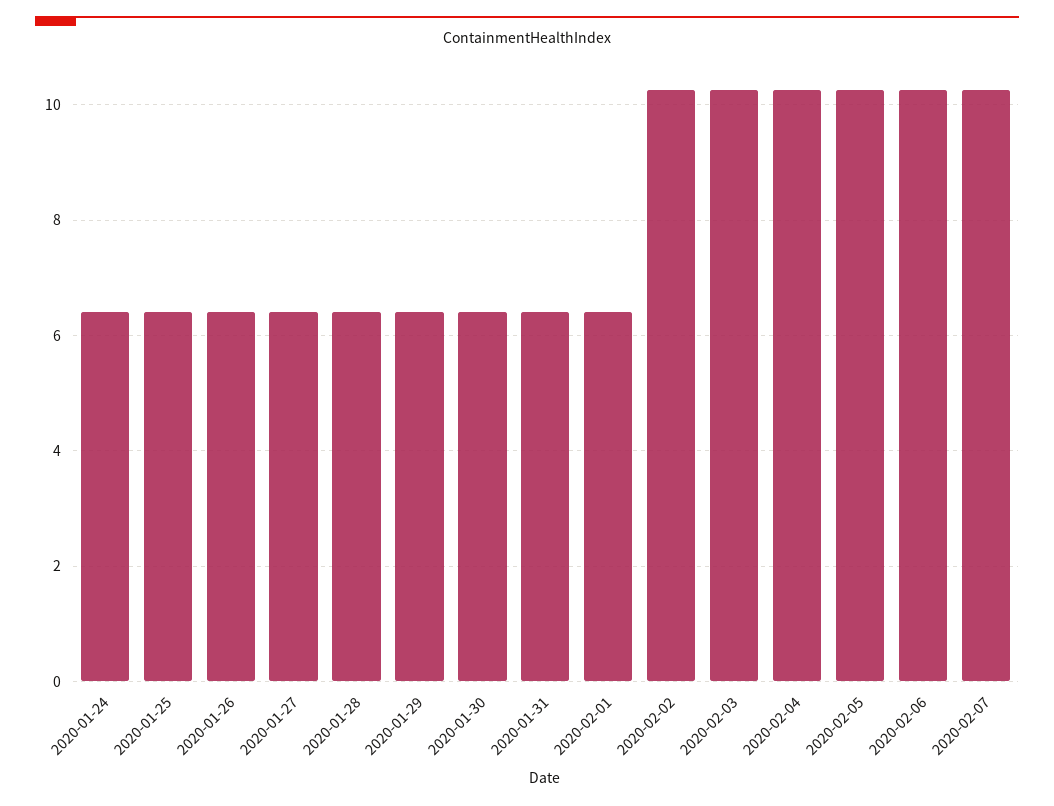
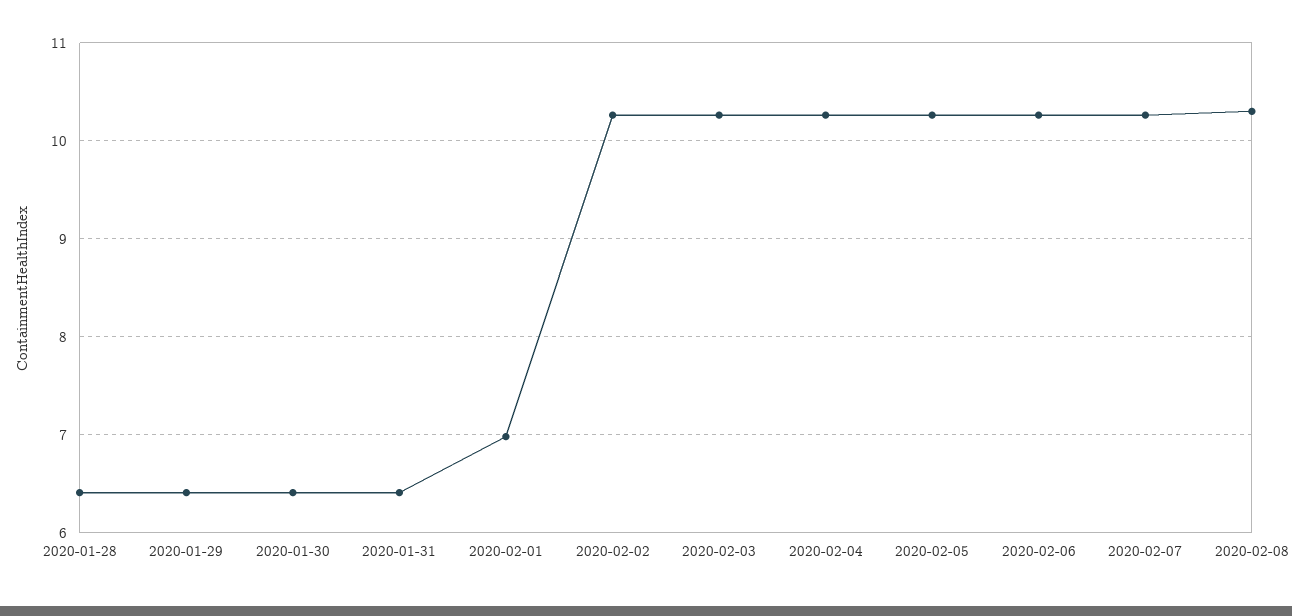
2020-01-24: 6.4 -> none
2020-01-25: 6.4 -> none
2020-01-26: 6.4 -> none
2020-01-27: 6.4 -> none
2020-02-01: 6.4 -> 7
2020-02-08: none -> 10.3

